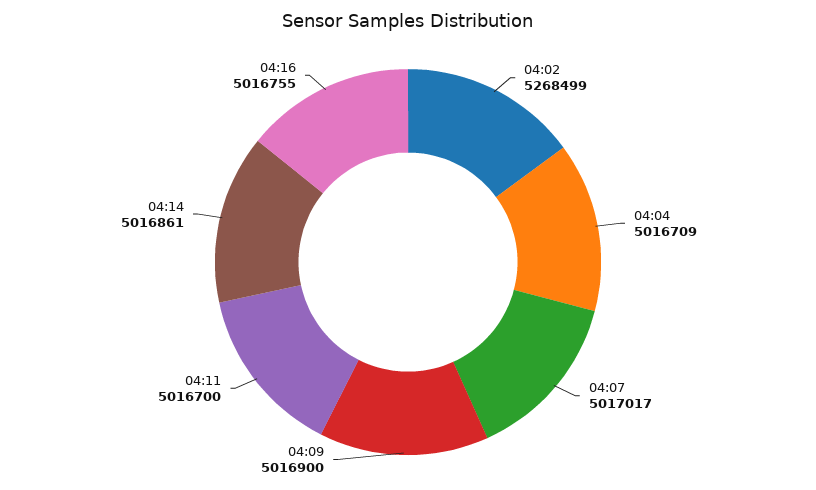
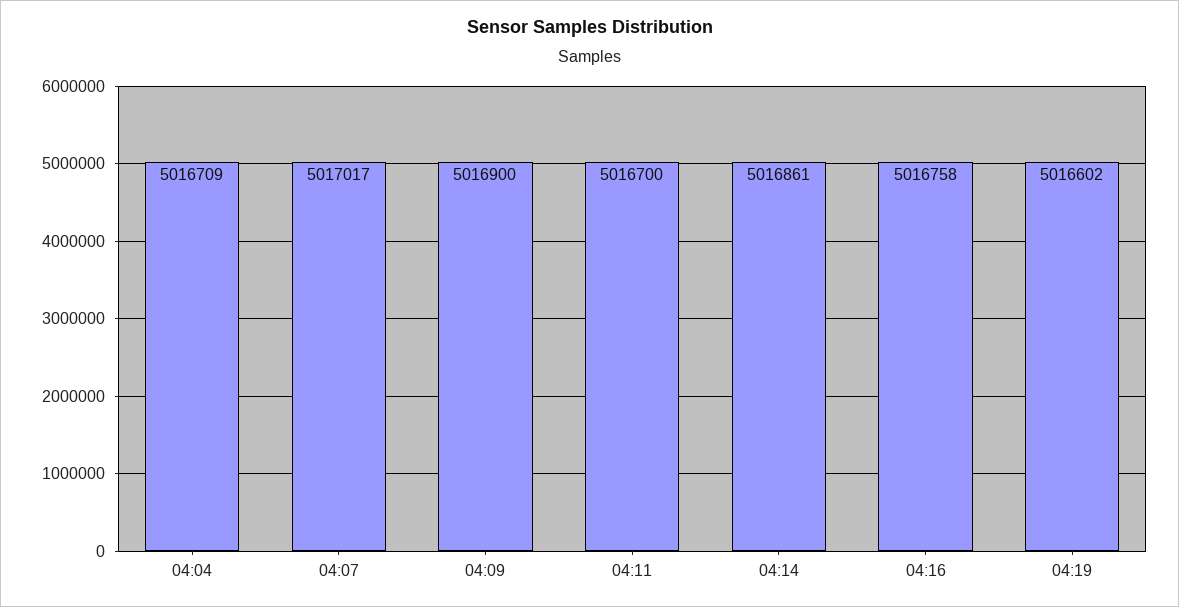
04:02: 5268499 -> none
04:16: 5016755 -> 5016758
04:19: none -> 5016602

